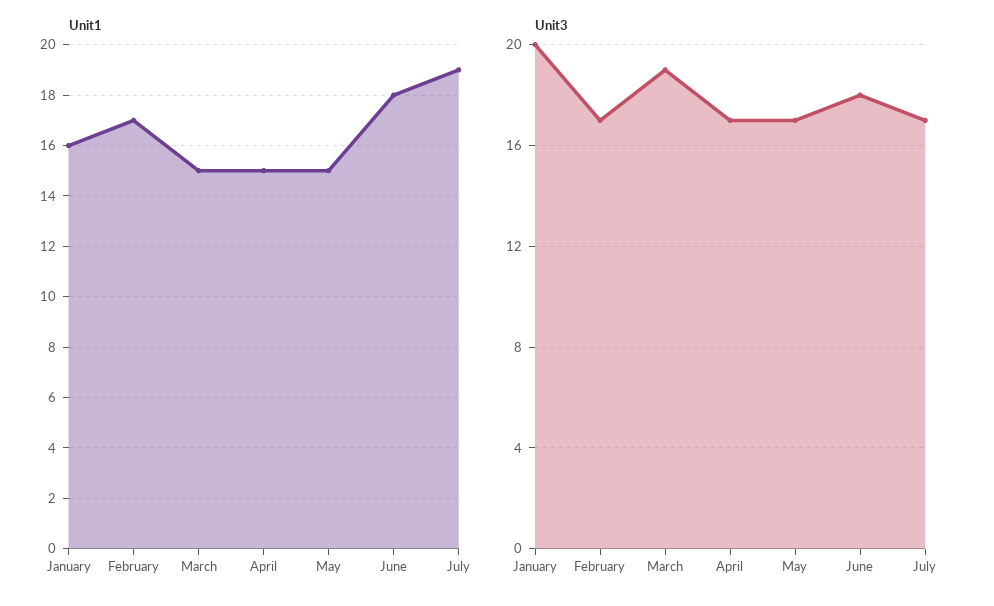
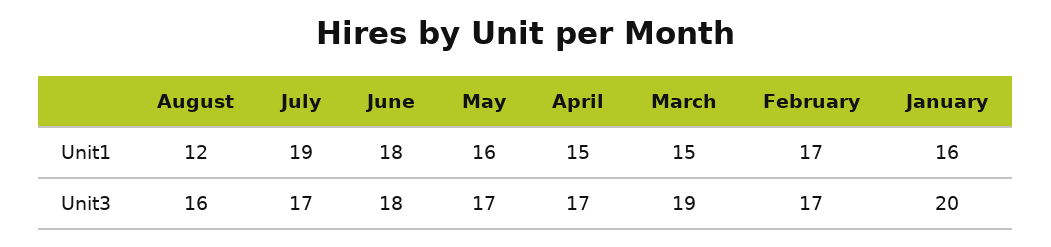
Unit1, May: 15 -> 16
Unit1, August: none -> 12
Unit3, August: none -> 16

